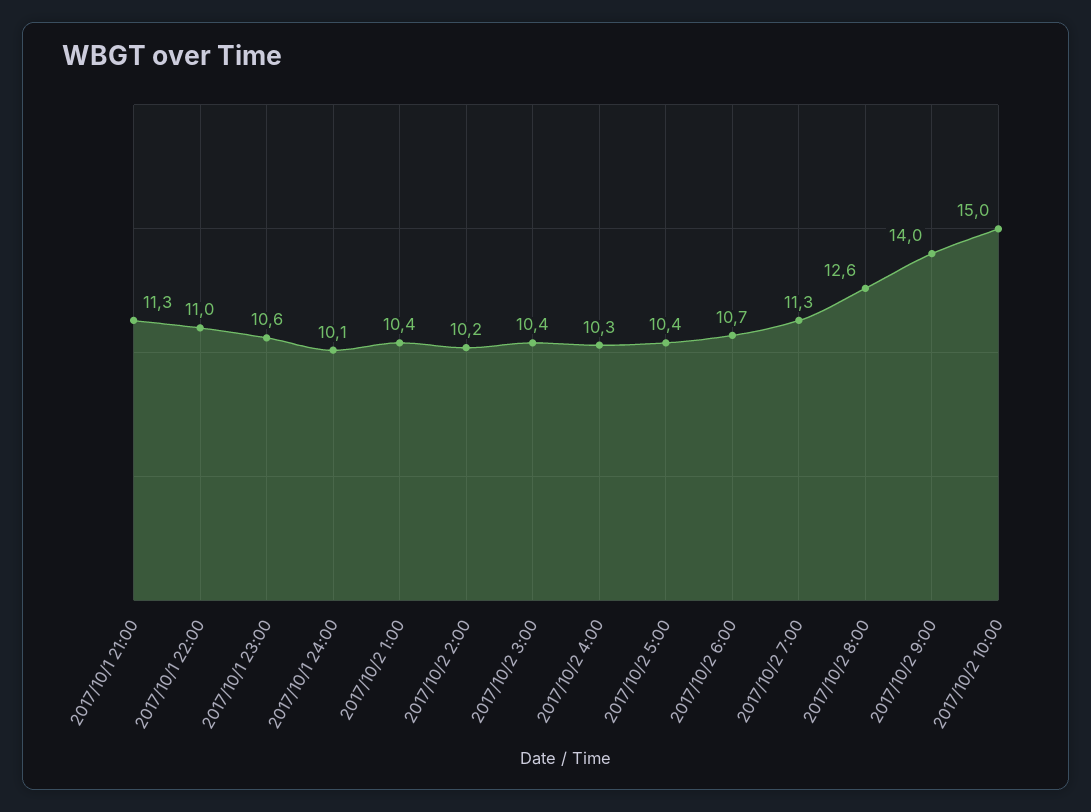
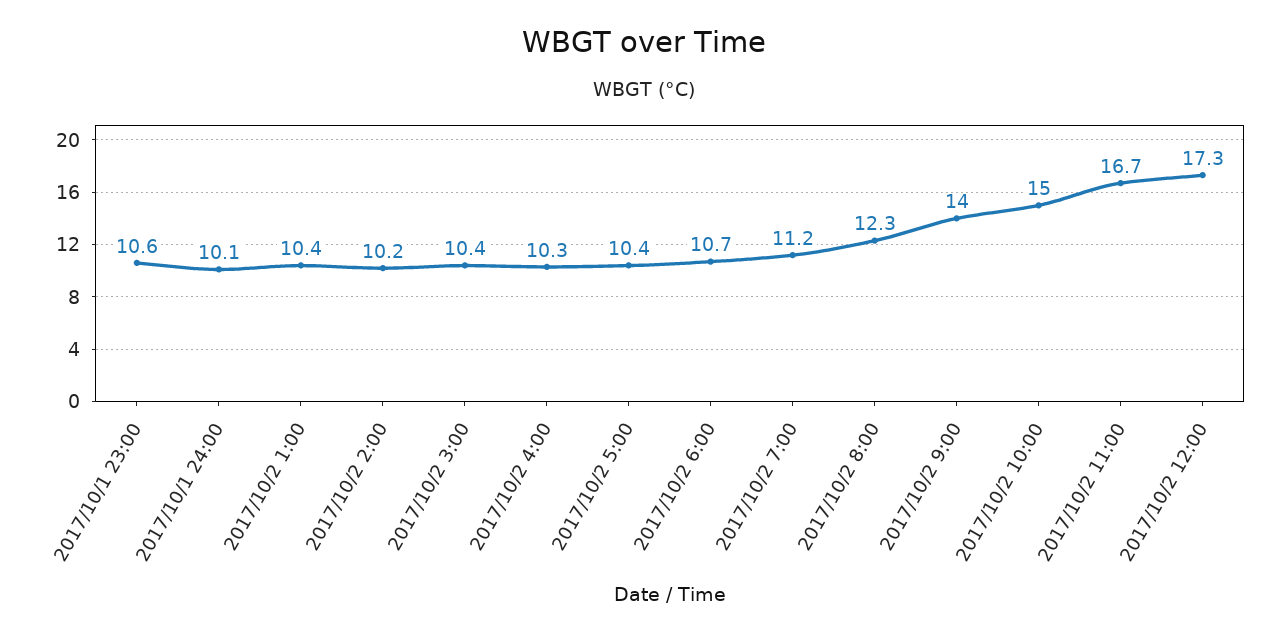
2017/10/1 21:00: 11.3 -> none
2017/10/1 22:00: 11 -> none
2017/10/2 7:00: 11.3 -> 11.2
2017/10/2 8:00: 12.6 -> 12.3
2017/10/2 11:00: none -> 16.7
2017/10/2 12:00: none -> 17.3

